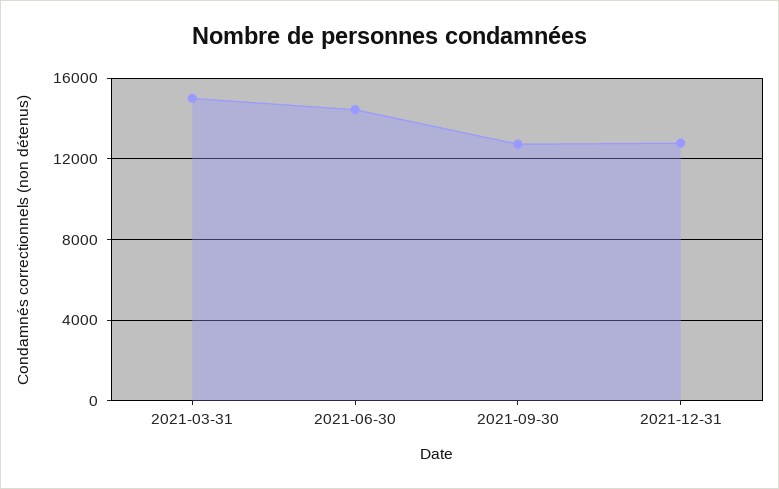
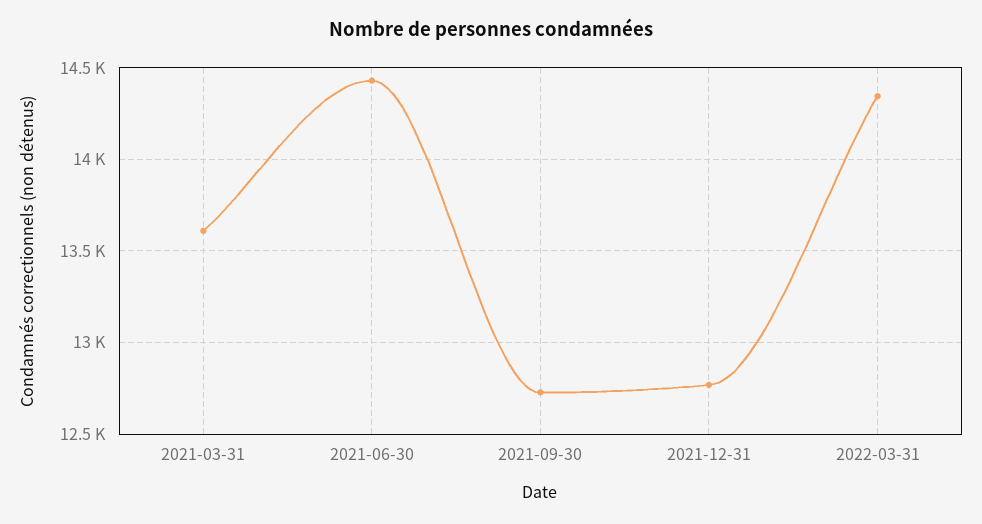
2021-03-31: 15000 -> 13600
2022-03-31: none -> 14350

